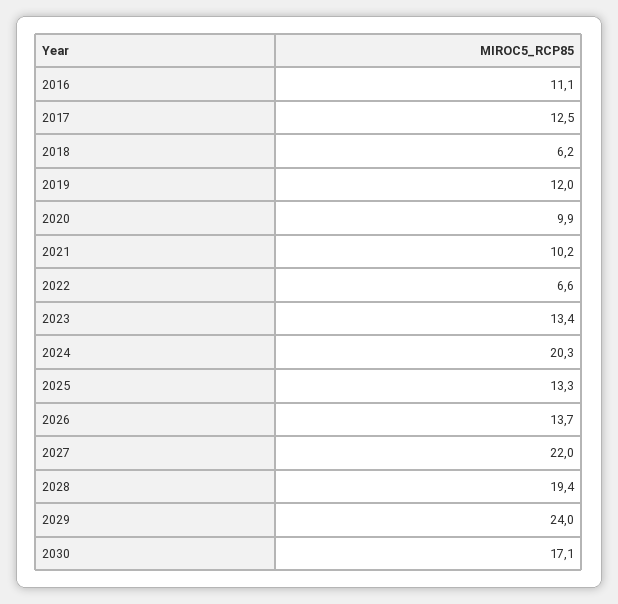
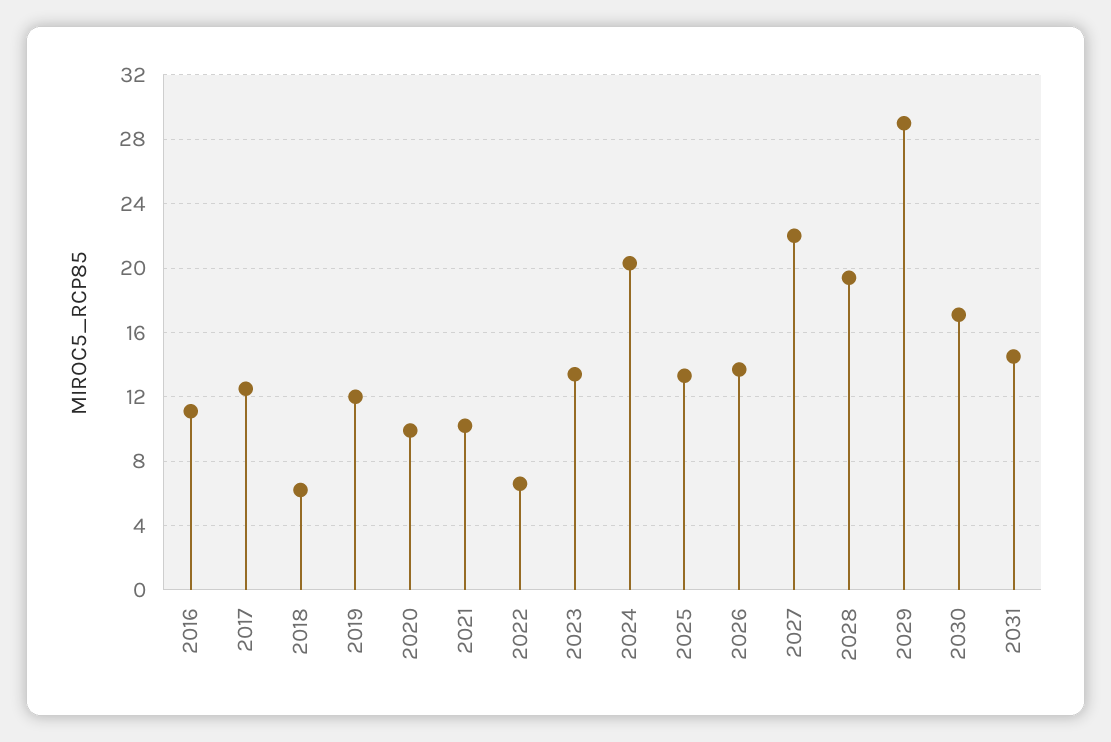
2029: 24 -> 29
2031: none -> 14.5

